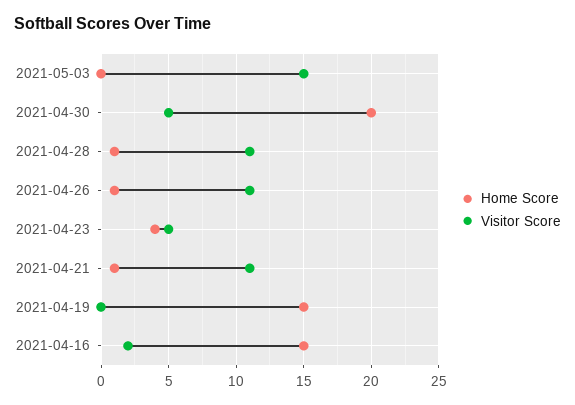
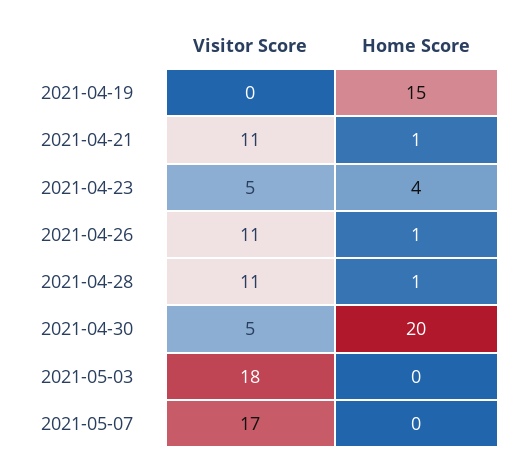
Visitor Score, 2021-05-03: 15 -> 18
Home Score, 2021-04-16: 15 -> none
Visitor Score, 2021-04-16: 2 -> none
Visitor Score, 2021-05-07: none -> 17
Home Score, 2021-05-07: none -> 0

